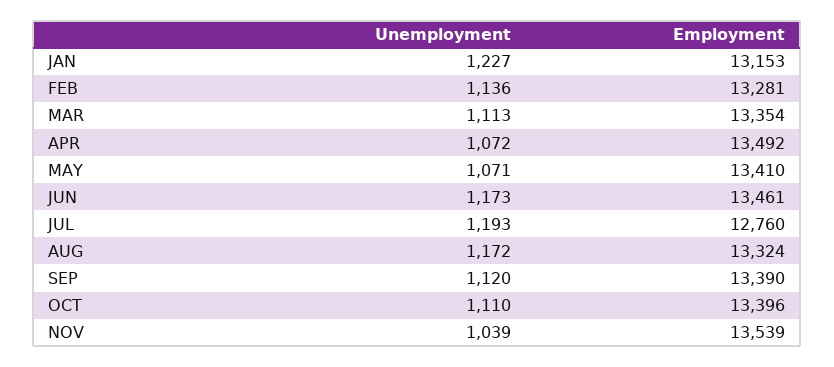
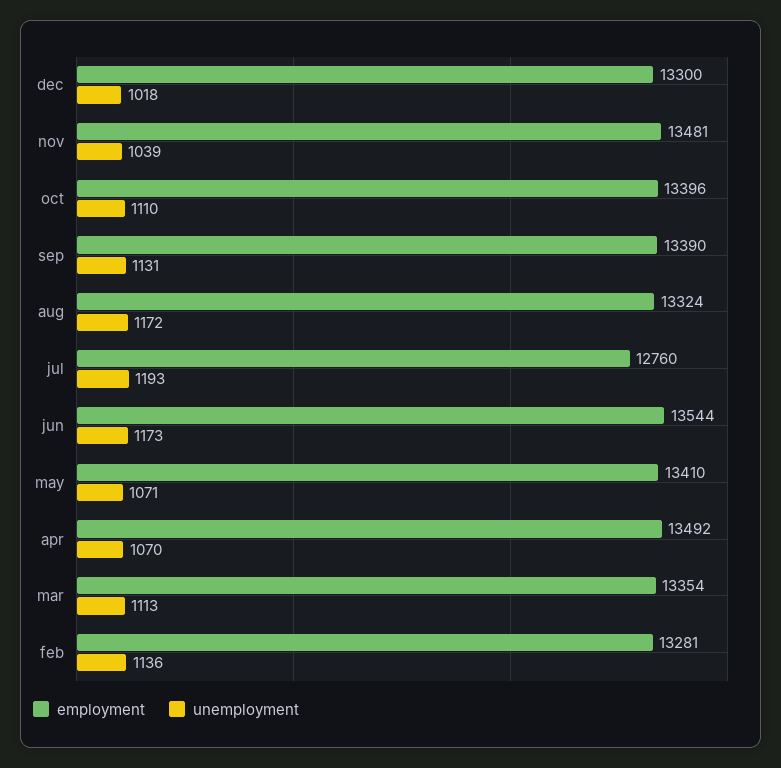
Unemployment, JAN: 1227 -> none
Employment, JAN: 13153 -> none
Unemployment, APR: 1072 -> 1070
Employment, JUN: 13461 -> 13544
Unemployment, SEP: 1120 -> 1131
Employment, NOV: 13539 -> 13481
Employment, dec: none -> 13300
Unemployment, dec: none -> 1018

